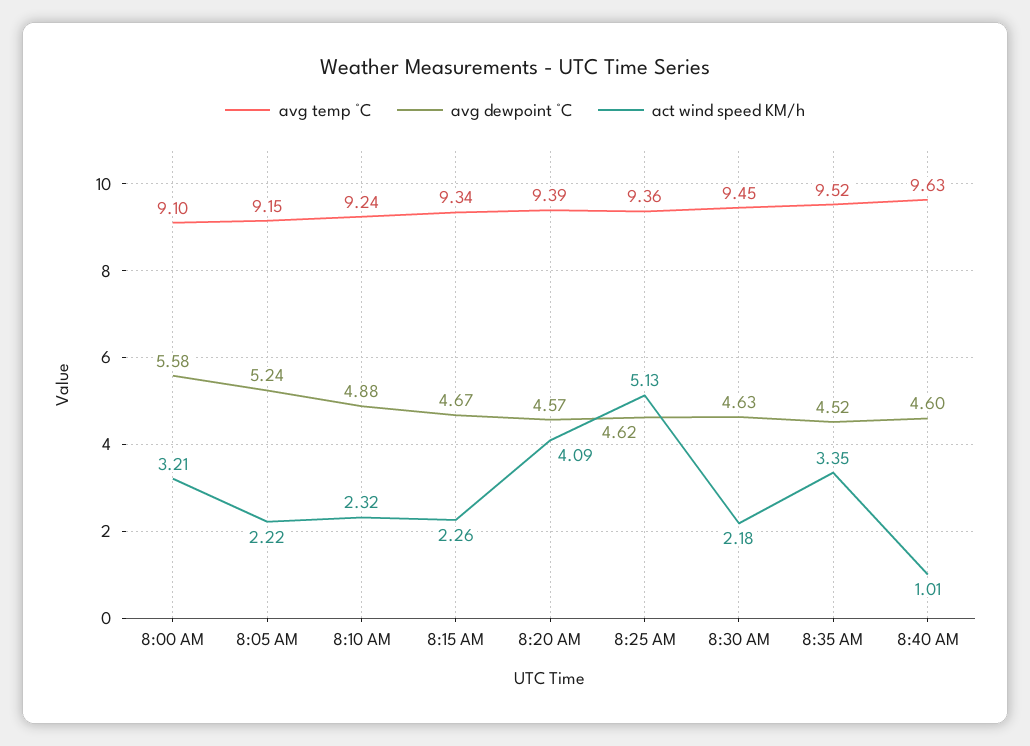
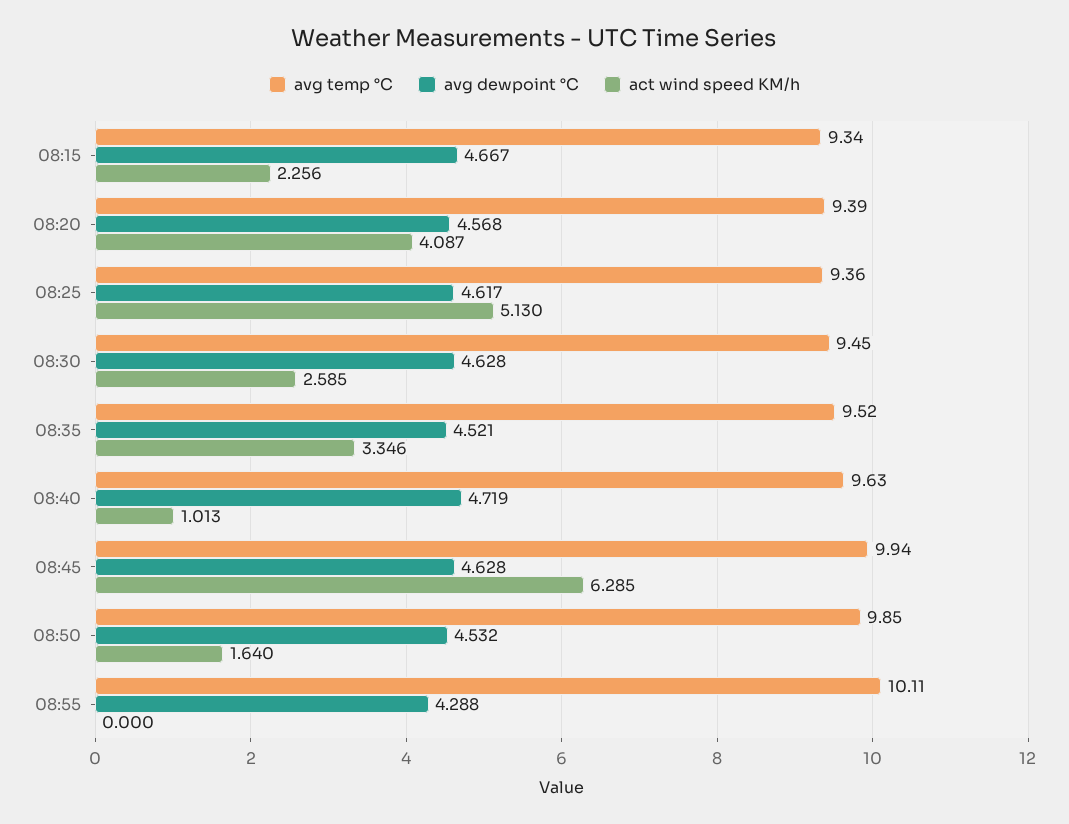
avg temp °C, 8:00 AM: 9.1 -> none
avg dewpoint °C, 8:00 AM: 5.58 -> none
act wind speed KM/h, 8:00 AM: 3.21 -> none
avg temp °C, 8:05 AM: 9.15 -> none
avg dewpoint °C, 8:05 AM: 5.24 -> none
act wind speed KM/h, 8:05 AM: 2.22 -> none
avg temp °C, 8:10 AM: 9.24 -> none
avg dewpoint °C, 8:10 AM: 4.88 -> none
act wind speed KM/h, 8:10 AM: 2.32 -> none
act wind speed KM/h, 8:30 AM: 2.18 -> 2.585
avg dewpoint °C, 8:40 AM: 4.6 -> 4.719
avg temp °C, 08:45: none -> 9.94
avg dewpoint °C, 08:45: none -> 4.628
act wind speed KM/h, 08:45: none -> 6.285
avg temp °C, 08:50: none -> 9.85
avg dewpoint °C, 08:50: none -> 4.532
act wind speed KM/h, 08:50: none -> 1.64
avg temp °C, 08:55: none -> 10.11
avg dewpoint °C, 08:55: none -> 4.288
act wind speed KM/h, 08:55: none -> 0

